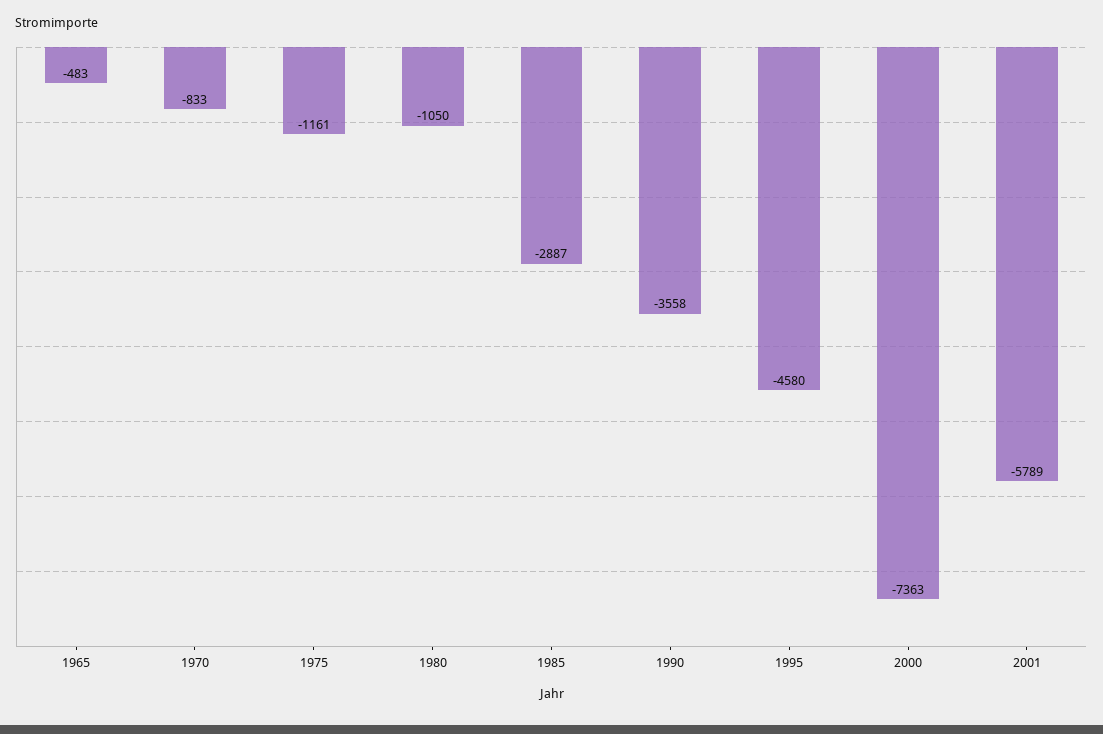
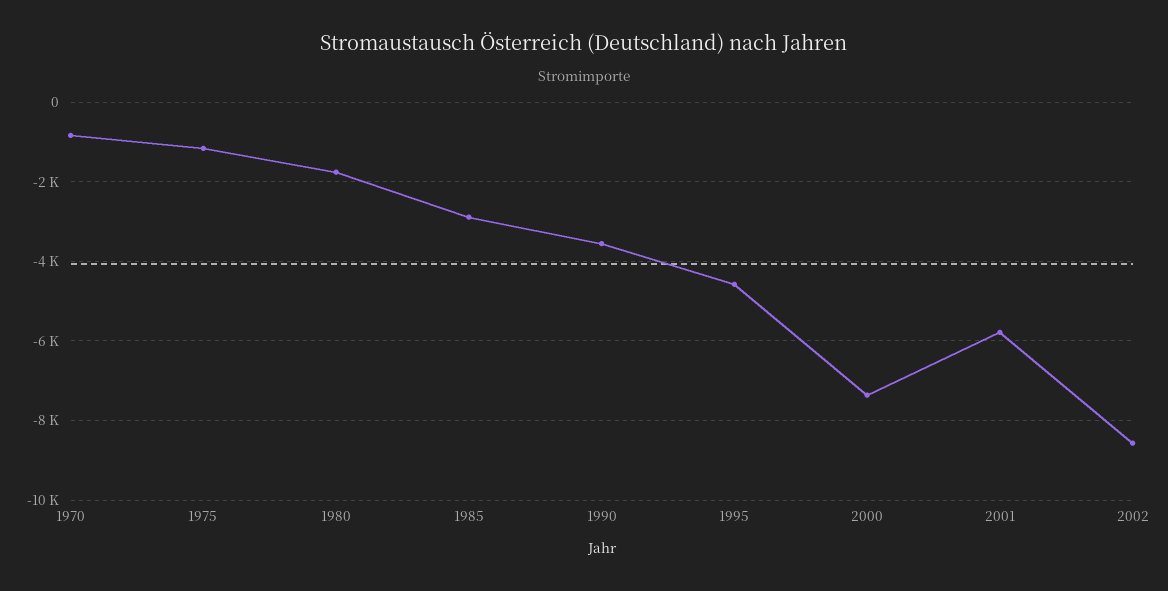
1965: -483 -> none
1980: -1050 -> -1800
2002: none -> -8600

